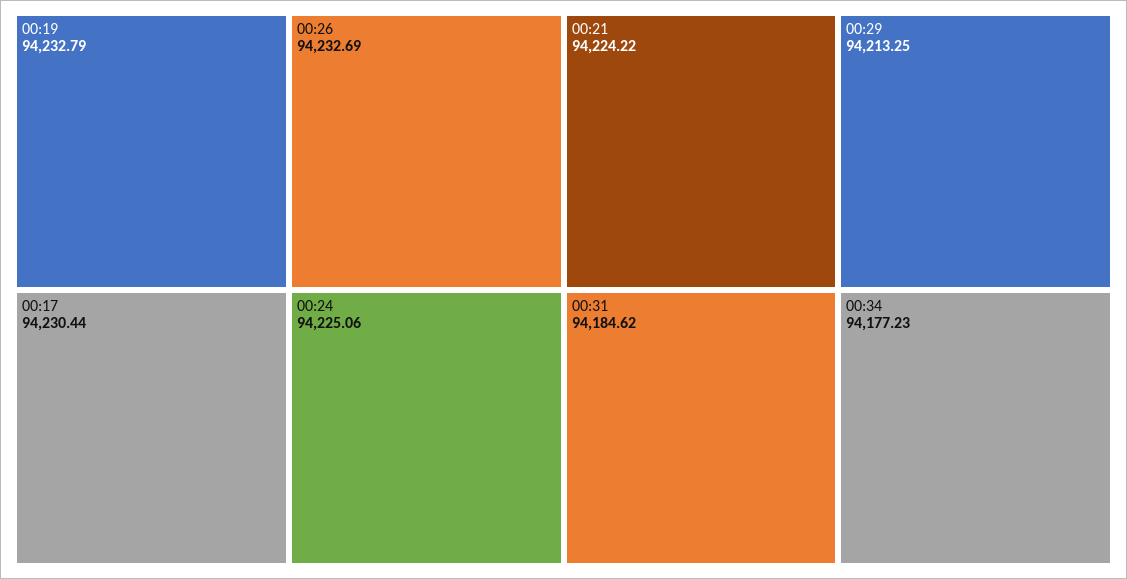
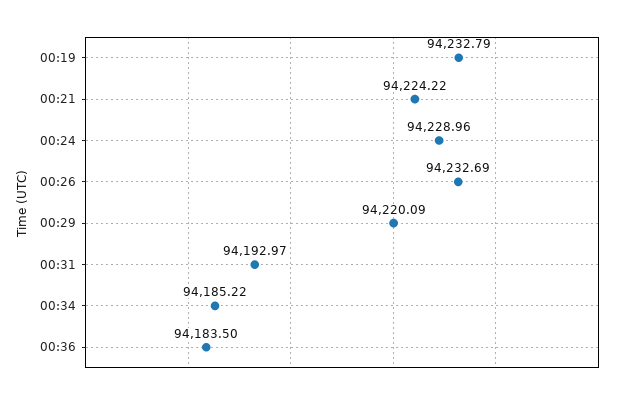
00:17: 94230.44 -> none
00:24: 94225.06 -> 94228.96
00:29: 94213.25 -> 94220.09
00:31: 94184.62 -> 94192.97
00:34: 94177.23 -> 94185.22
00:36: none -> 94183.5

